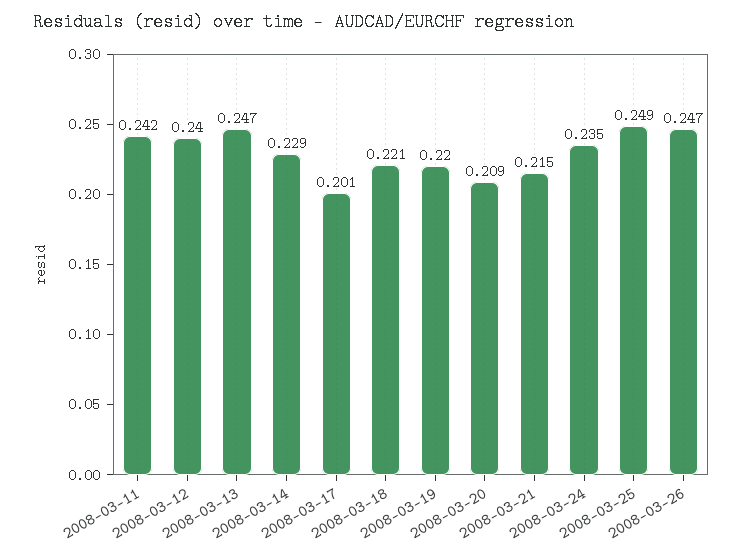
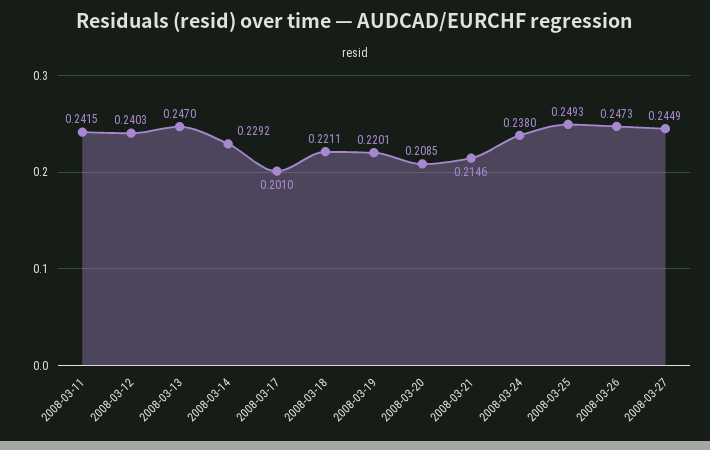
2008-03-24: 0.235 -> 0.238
2008-03-27: none -> 0.2449

